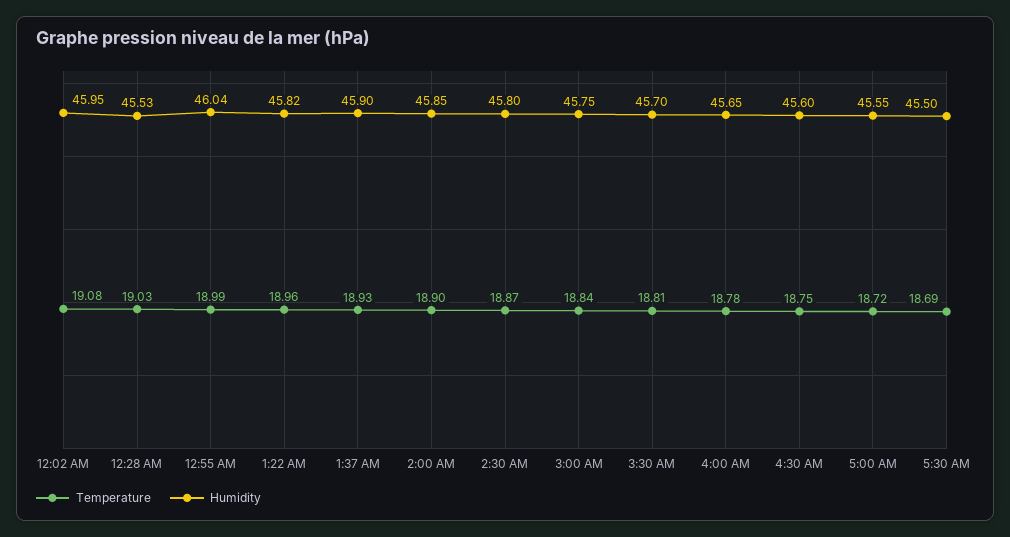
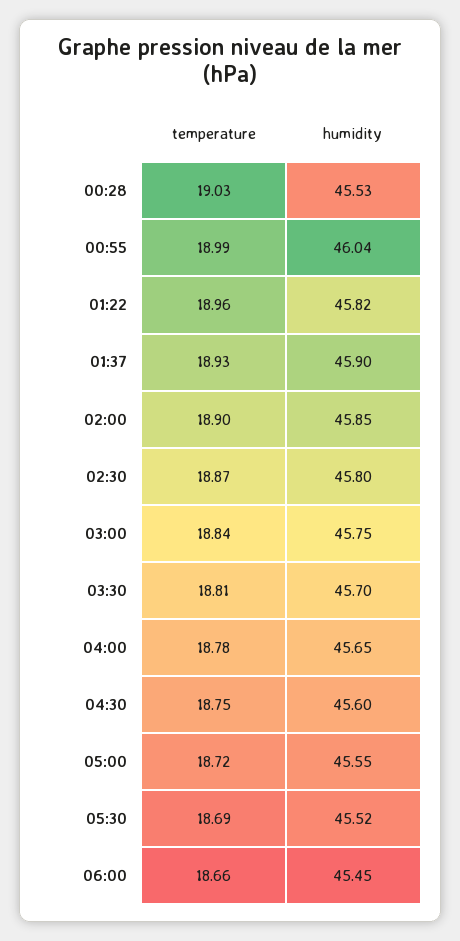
Temperature, 12:02 AM: 19.08 -> none
Humidity, 12:02 AM: 45.95 -> none
Humidity, 5:30 AM: 45.5 -> 45.52
Temperature, 06:00: none -> 18.66
Humidity, 06:00: none -> 45.45

